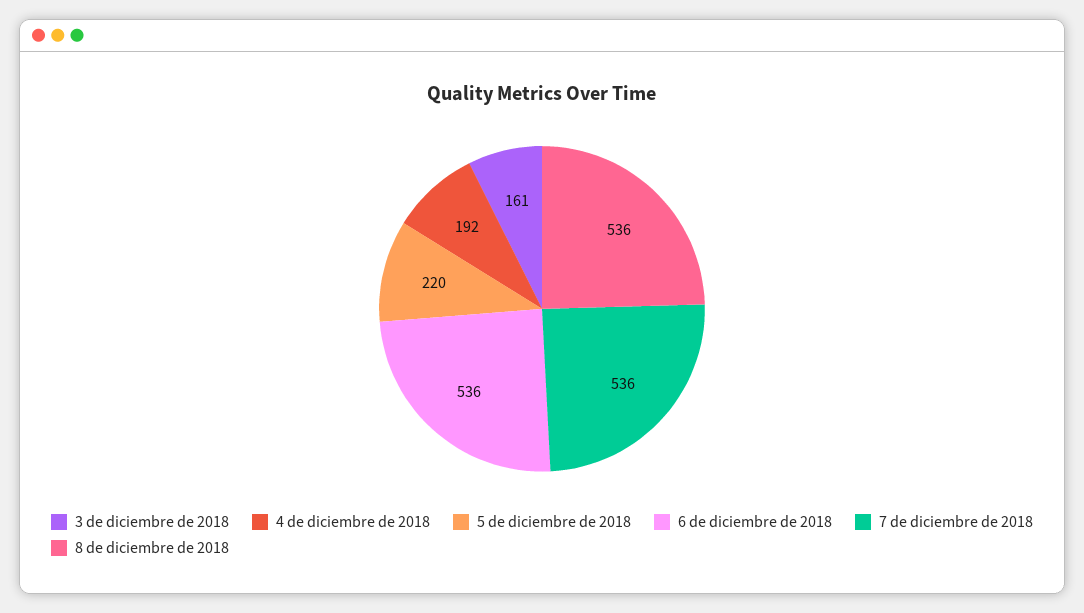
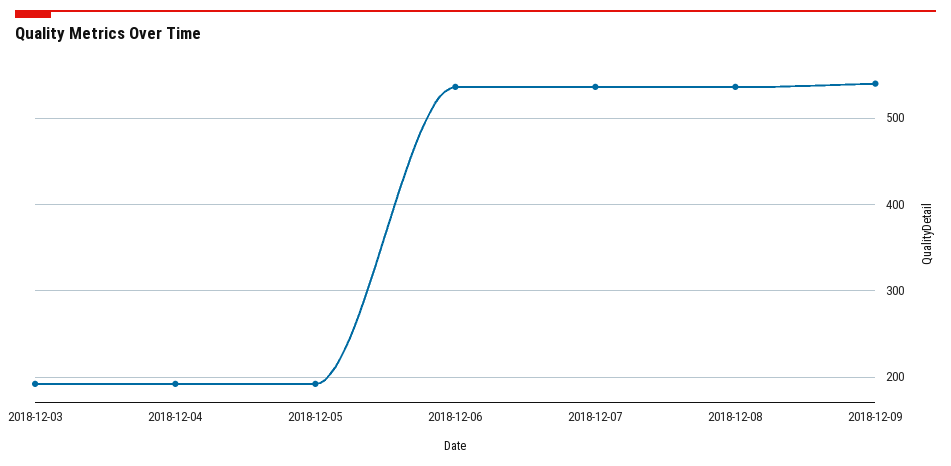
3 de diciembre de 2018: 161 -> 190
5 de diciembre de 2018: 220 -> 190
2018-12-09: none -> 540

